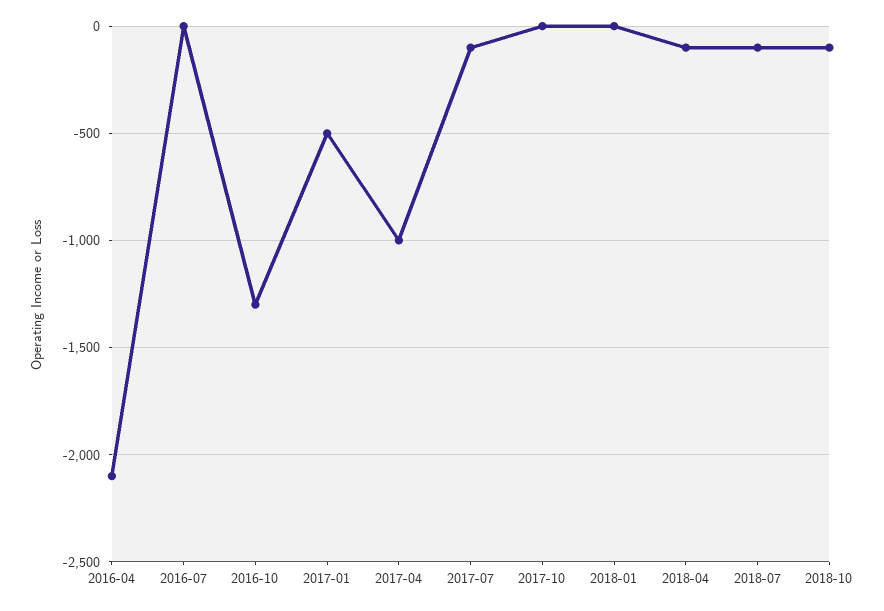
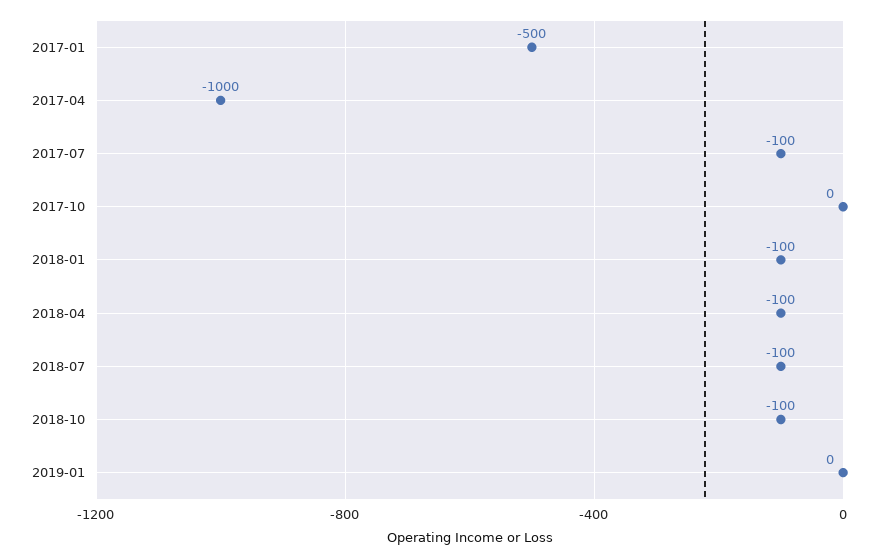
2016-04: -2100 -> none
2016-07: 0 -> none
2016-10: -1300 -> none
2018-01: 0 -> -100
2019-01: none -> 0

